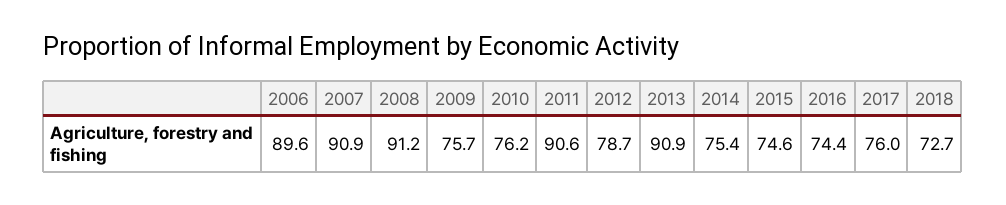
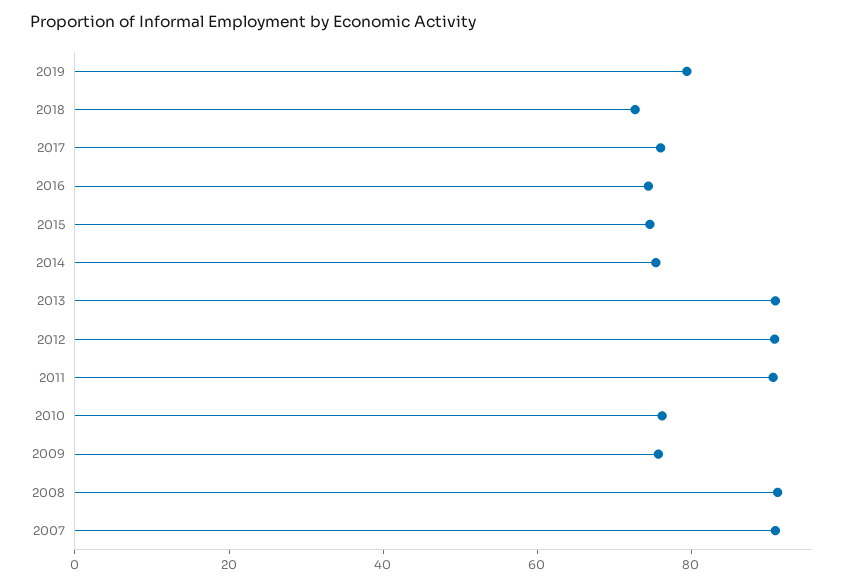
2006: 89.6 -> none
2012: 78.7 -> 90
2019: none -> 80

